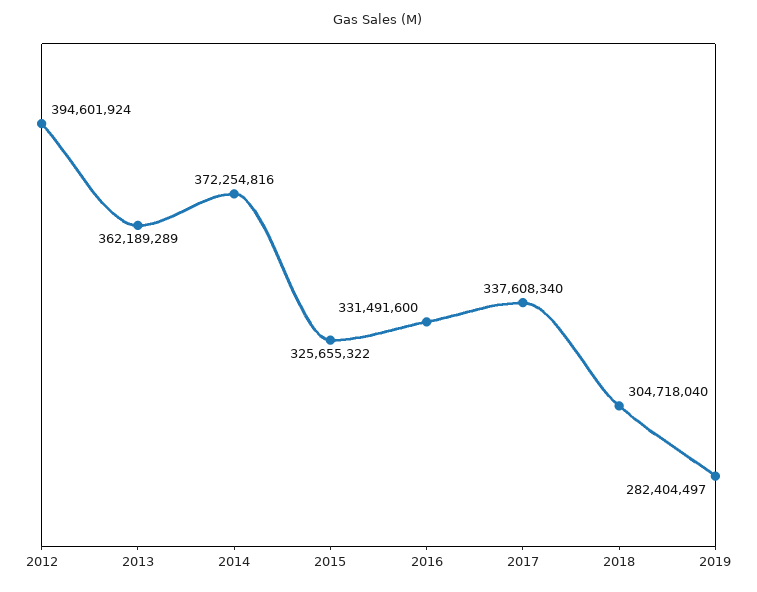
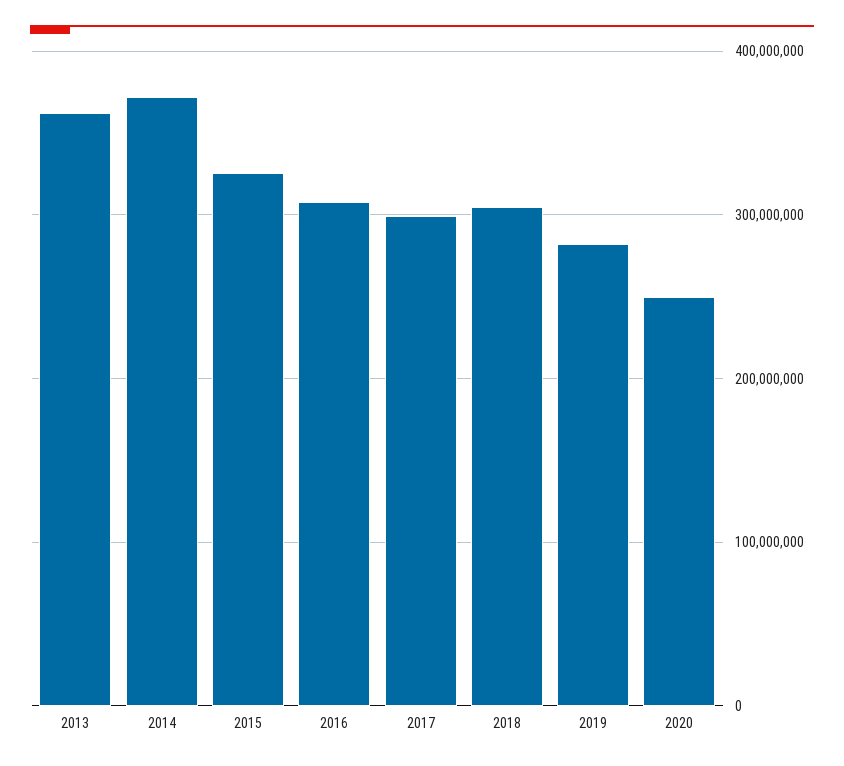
2012: 394601924 -> none
2016: 331491600 -> 310000000
2017: 337608340 -> 300000000
2020: none -> 250000000

